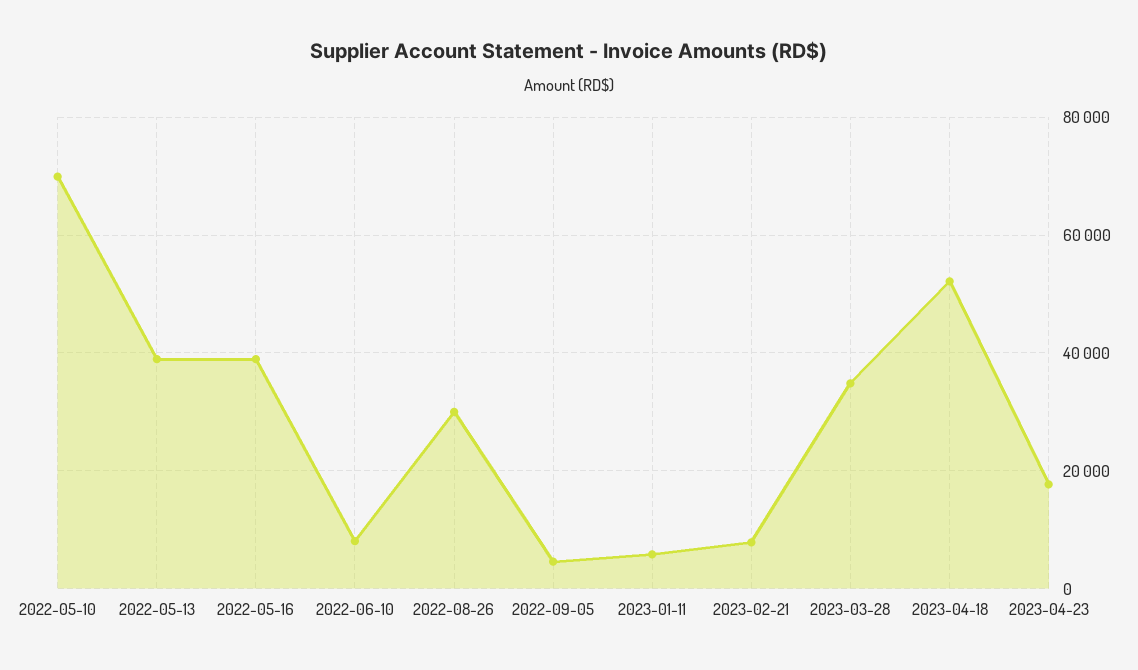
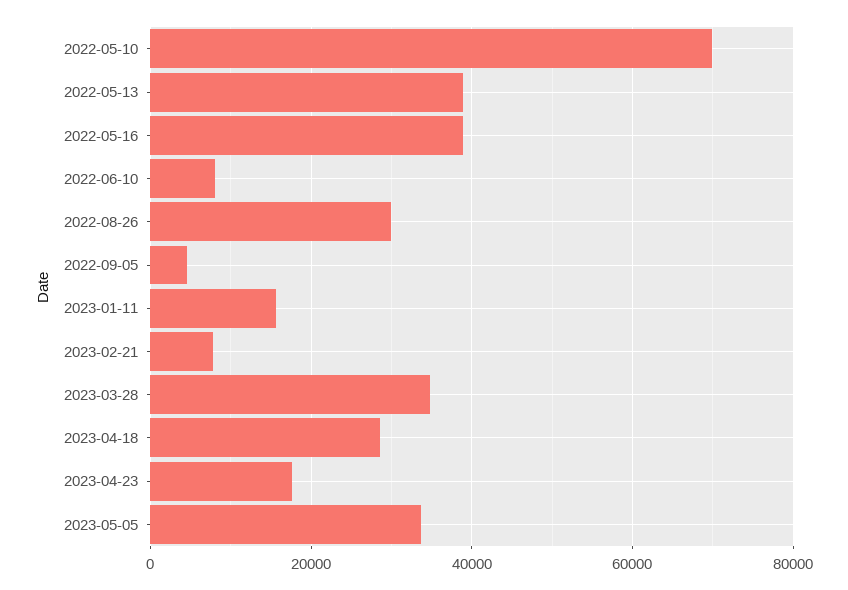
2023-01-11: 6000 -> 16000
2023-04-18: 52000 -> 28000
2023-05-05: none -> 34000

